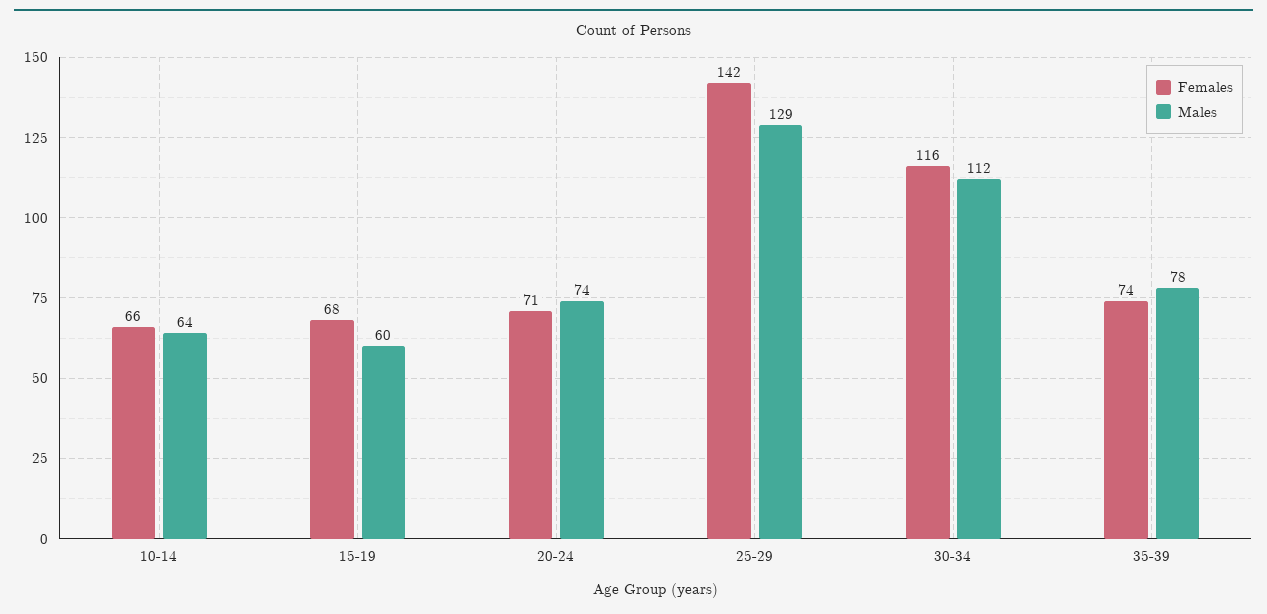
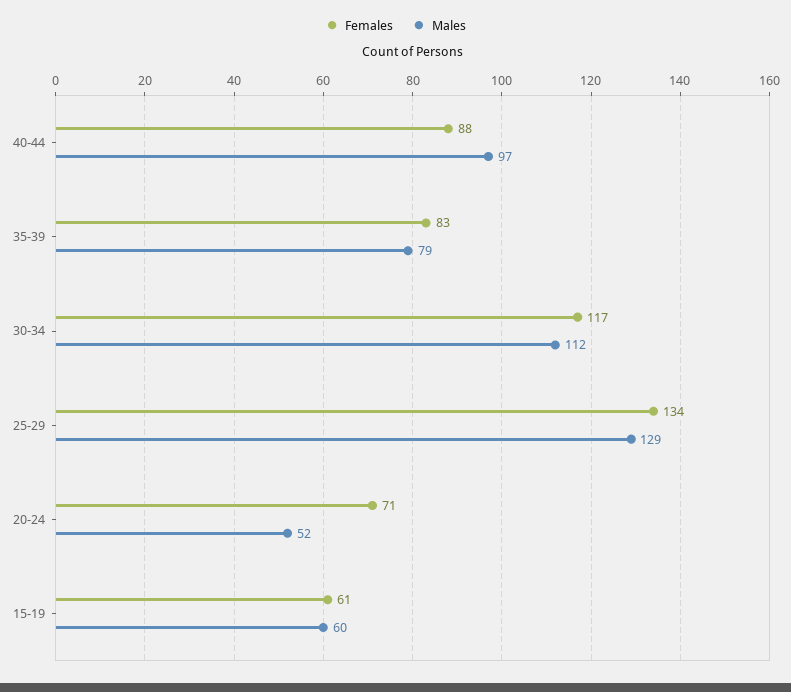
Females, 10-14: 66 -> none
Males, 10-14: 64 -> none
Females, 15-19: 68 -> 61
Males, 20-24: 74 -> 52
Females, 25-29: 142 -> 134
Females, 30-34: 116 -> 117
Females, 35-39: 74 -> 83
Males, 35-39: 78 -> 79
Females, 40-44: none -> 88
Males, 40-44: none -> 97

